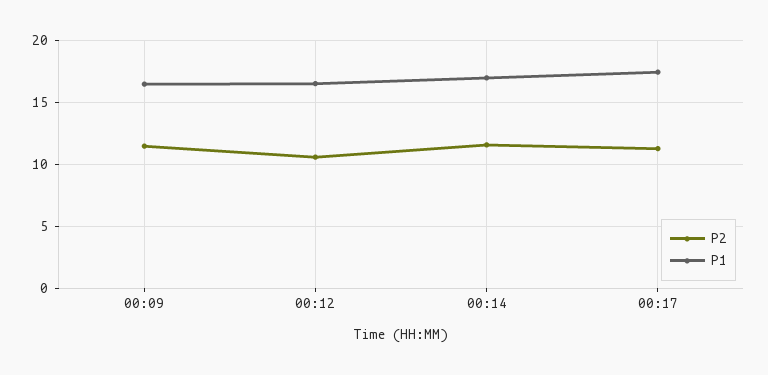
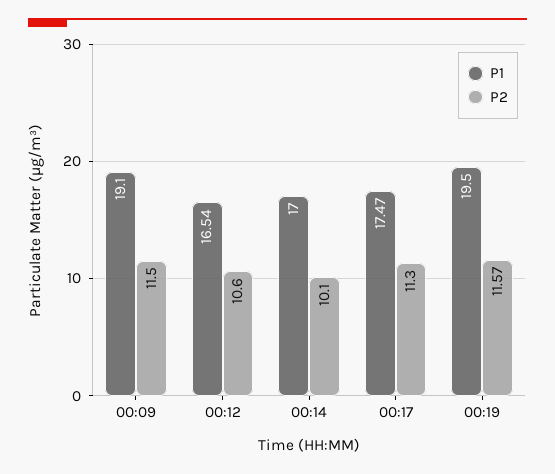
P1, 00:09: 16.5 -> 19.1
P2, 00:14: 11.5 -> 10.1
P1, 00:19: none -> 19.5
P2, 00:19: none -> 11.57

